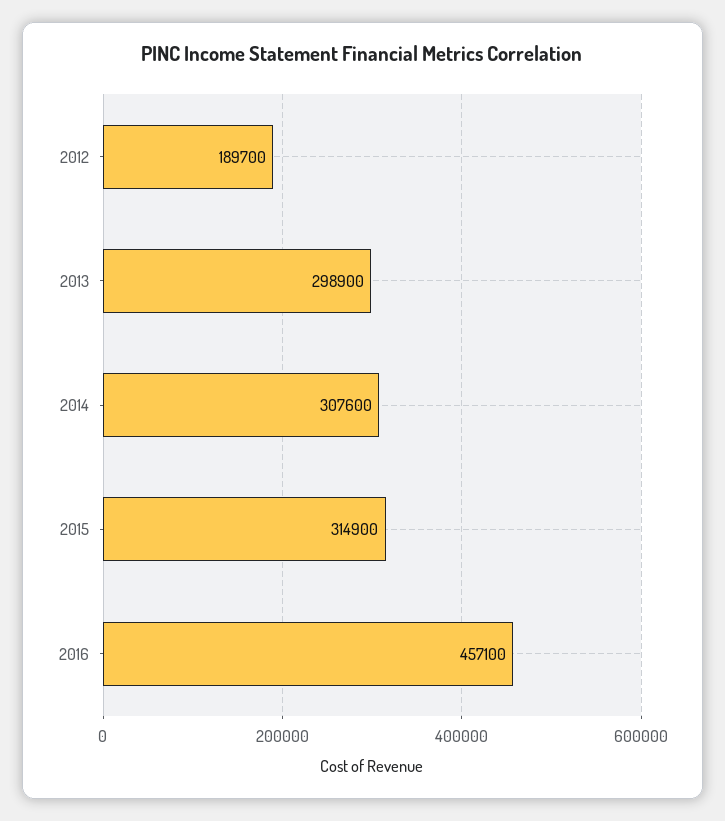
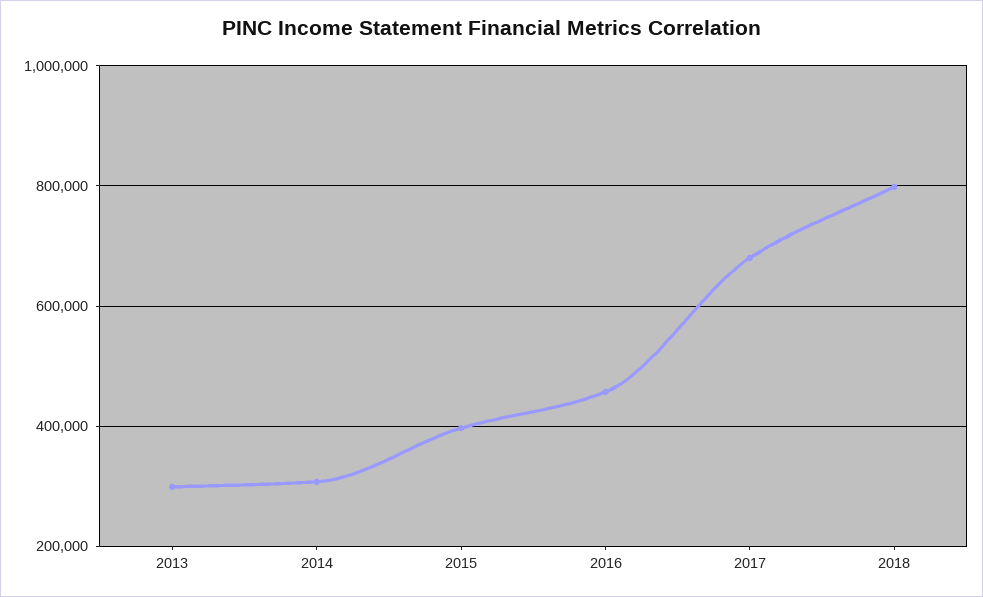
2012: 189700 -> none
2015: 314900 -> 400000
2017: none -> 680000
2018: none -> 800000

